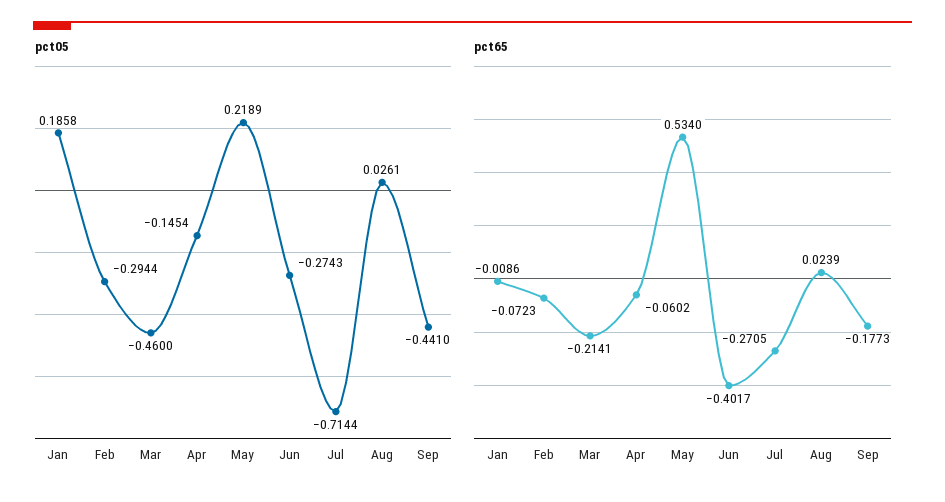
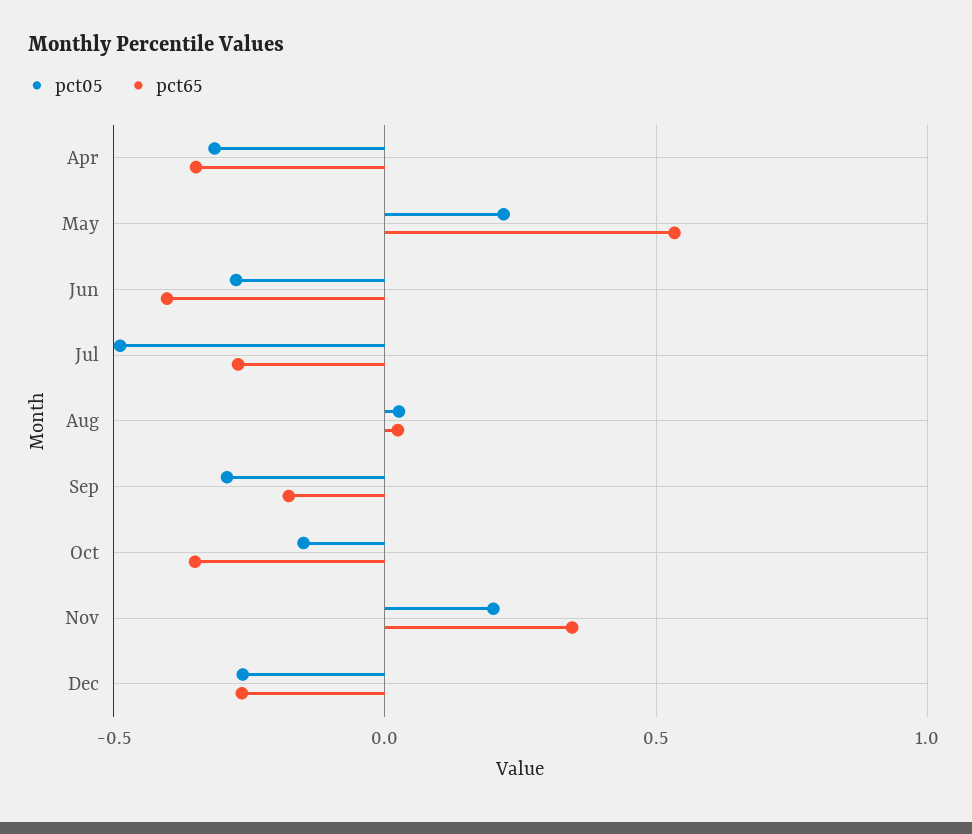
pct05, Jan: 0.1858 -> none
pct05, Feb: -0.2944 -> none
pct05, Mar: -0.46 -> none
pct05, Apr: -0.1454 -> -0.3
pct05, Jul: -0.7144 -> -0.5
pct05, Sep: -0.441 -> -0.3
pct65, Jan: -0.0086 -> none
pct65, Feb: -0.0723 -> none
pct65, Mar: -0.2141 -> none
pct65, Apr: -0.0602 -> -0.35
pct05, Oct: none -> -0.15
pct65, Oct: none -> -0.35
pct05, Nov: none -> 0.2
pct65, Nov: none -> 0.35
pct05, Dec: none -> -0.25
pct65, Dec: none -> -0.25

